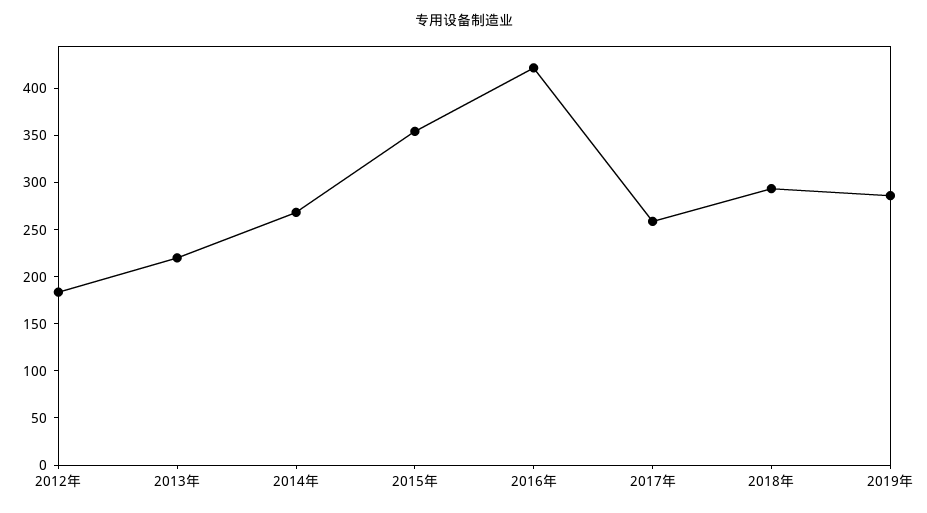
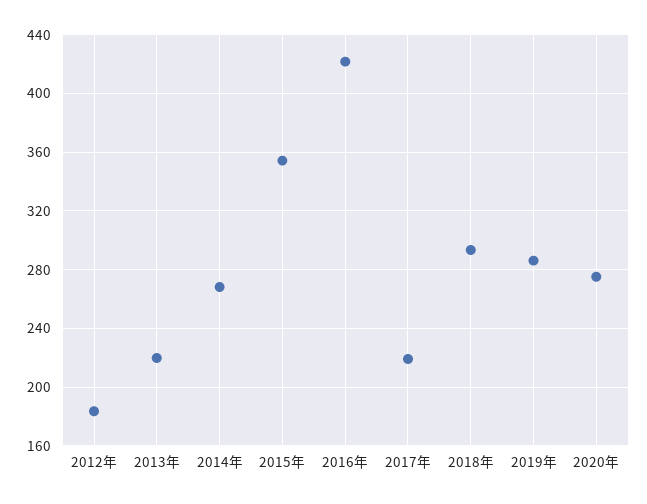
2017年: 260 -> 220
2020年: none -> 275

